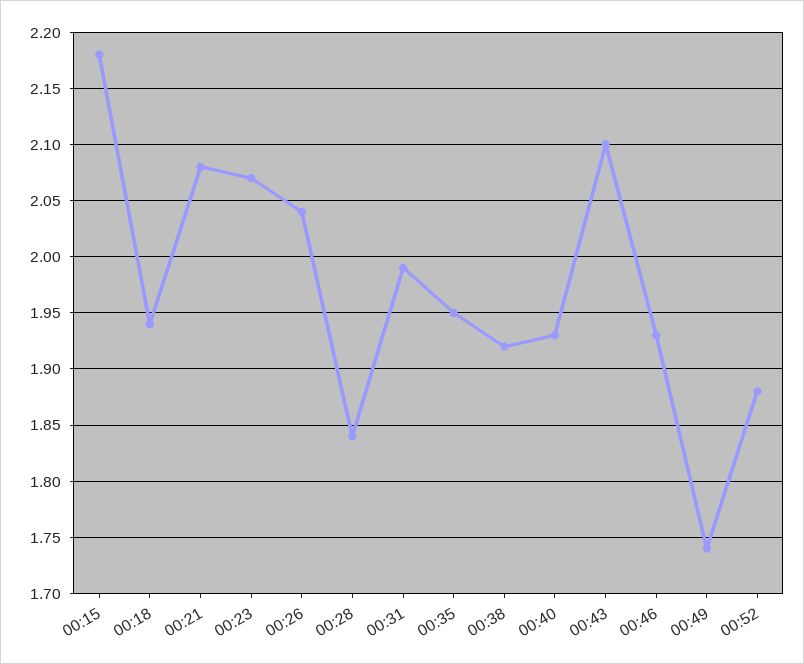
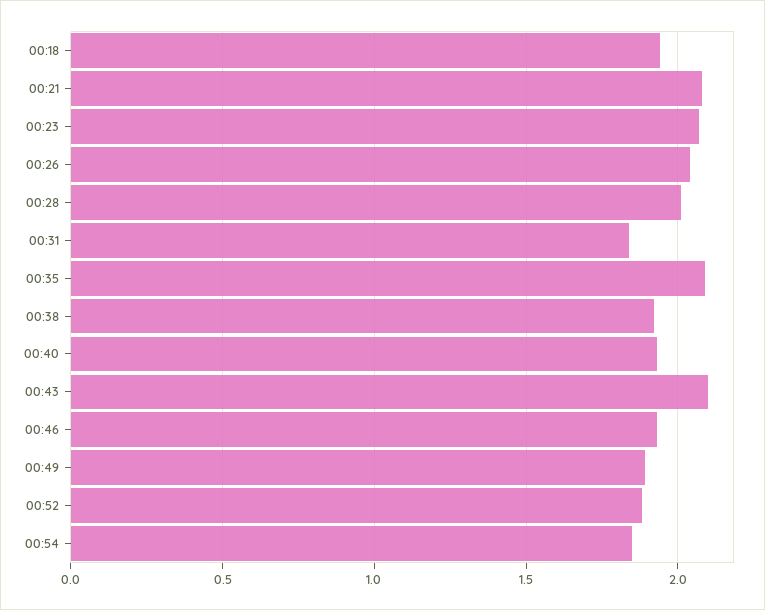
00:15: 2.18 -> none
00:28: 1.84 -> 2
00:31: 1.99 -> 1.85
00:35: 1.95 -> 2.1
00:49: 1.74 -> 1.9
00:54: none -> 1.85

